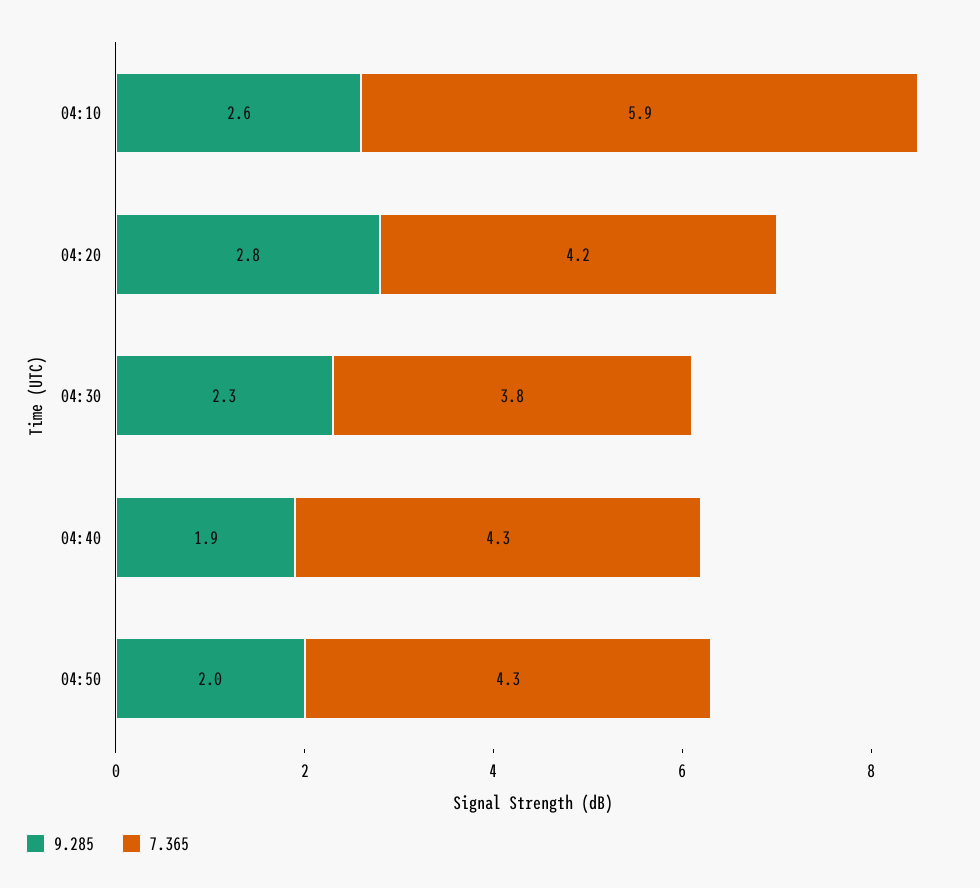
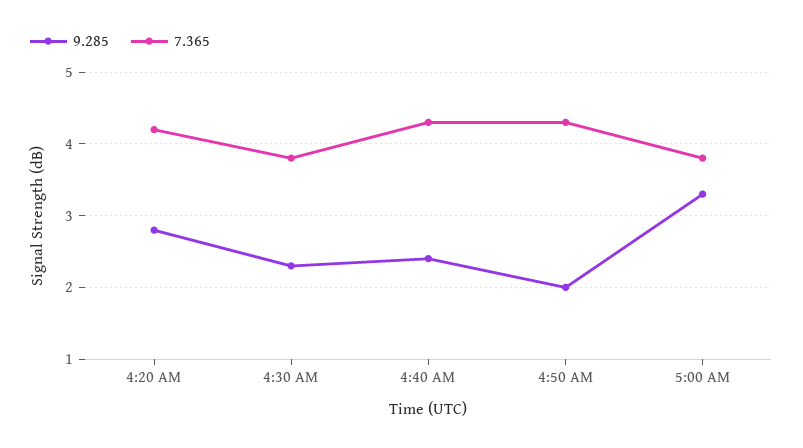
9.285, 04:10: 2.6 -> none
7.365, 04:10: 5.9 -> none
9.285, 04:40: 1.9 -> 2.4
9.285, 5:00 AM: none -> 3.3
7.365, 5:00 AM: none -> 3.8

